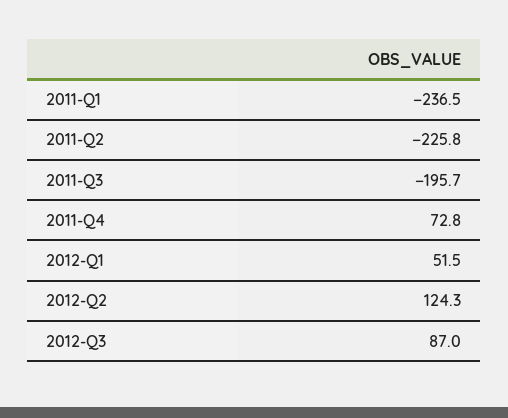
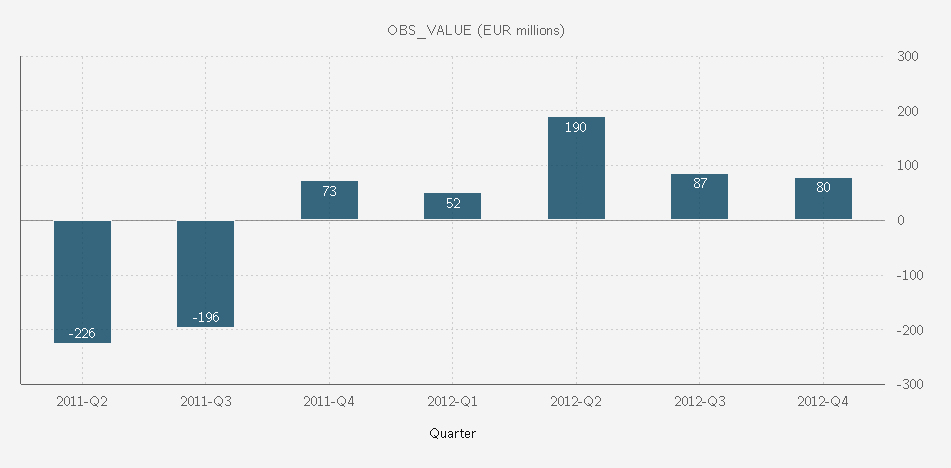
2011-Q1: -236.5 -> none
2012-Q2: 124.3 -> 190
2012-Q4: none -> 80

